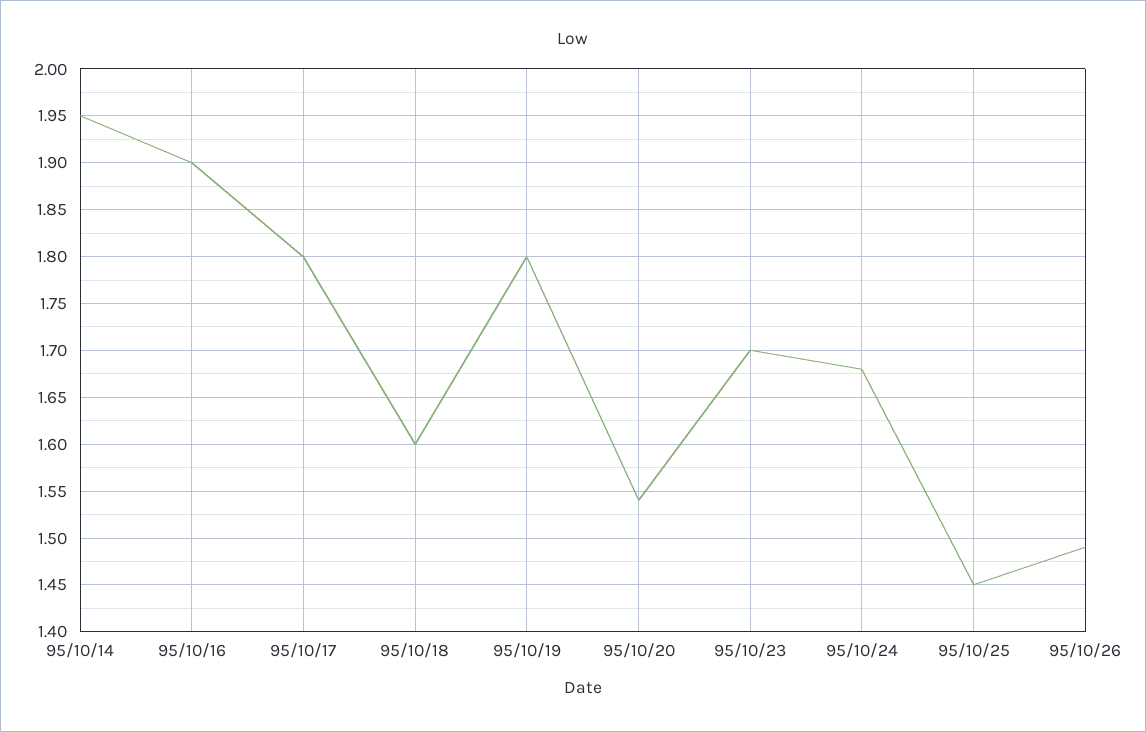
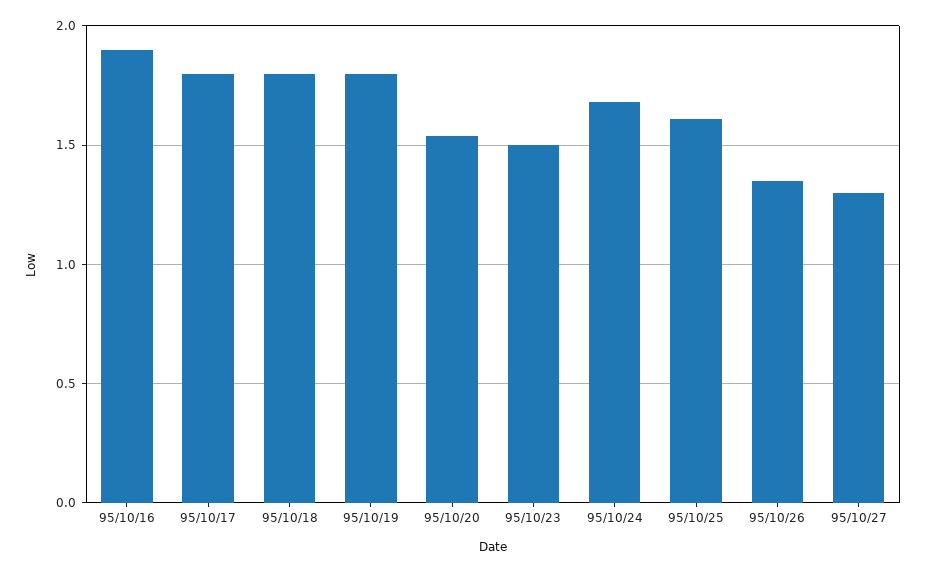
95/10/14: 1.95 -> none
95/10/18: 1.6 -> 1.8
95/10/23: 1.7 -> 1.5
95/10/25: 1.45 -> 1.6
95/10/26: 1.49 -> 1.35
95/10/27: none -> 1.3

